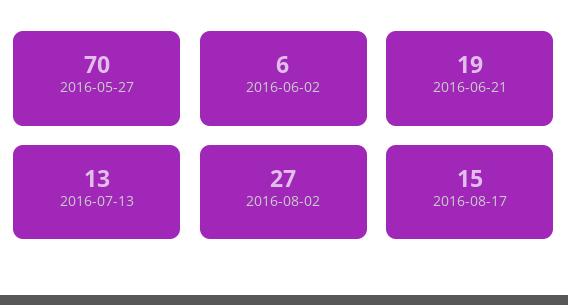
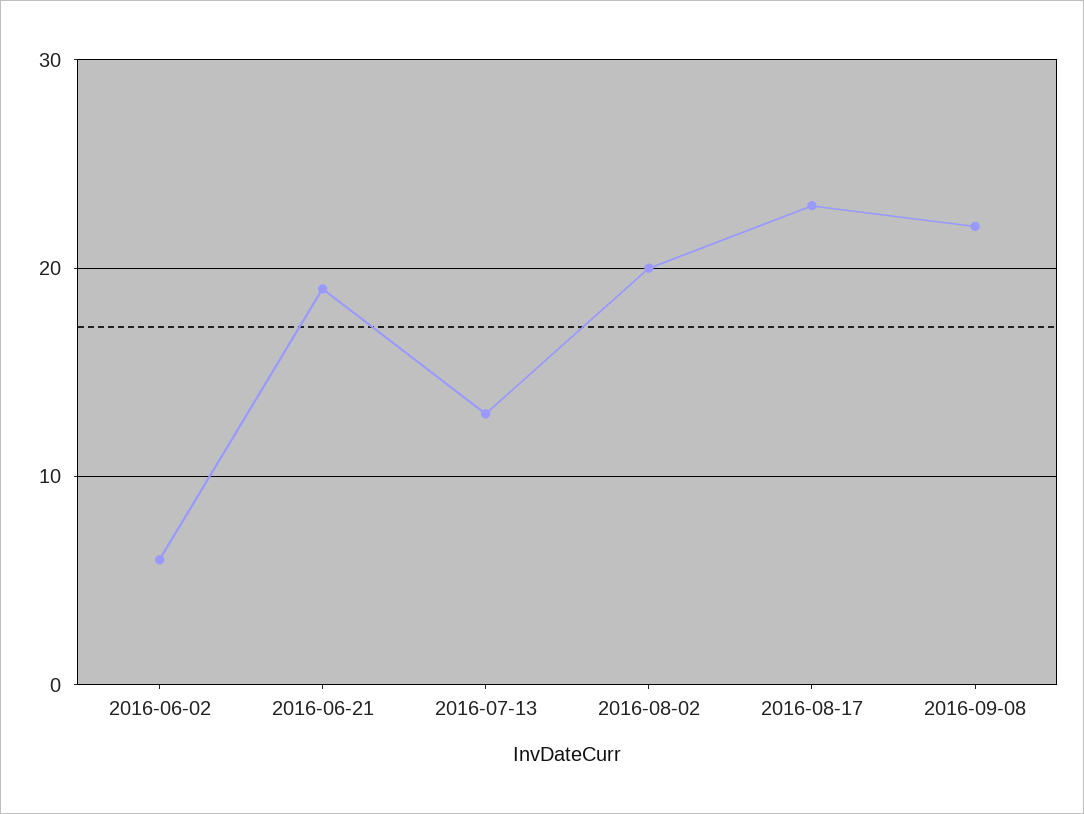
2016-05-27: 70 -> none
2016-08-02: 27 -> 20
2016-08-17: 15 -> 23
2016-09-08: none -> 22

